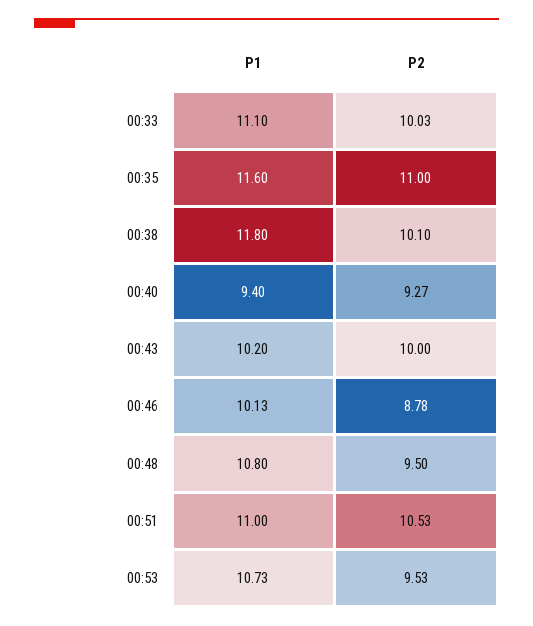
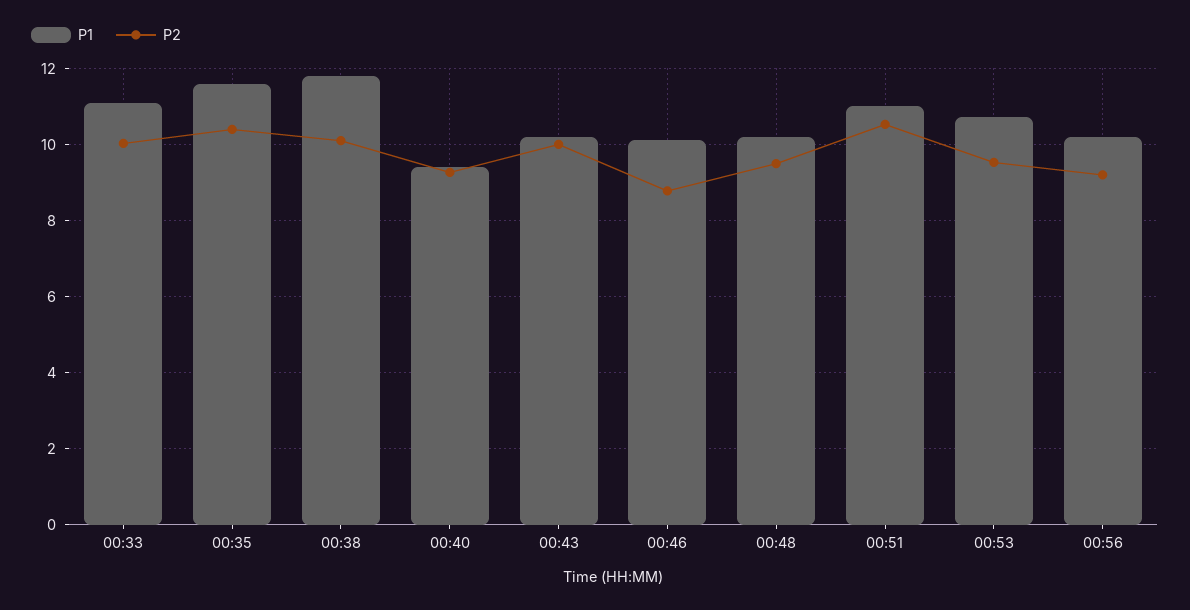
P2, 00:35: 11 -> 10.4
P1, 00:48: 10.8 -> 10.2
P1, 00:56: none -> 10.2
P2, 00:56: none -> 9.2

